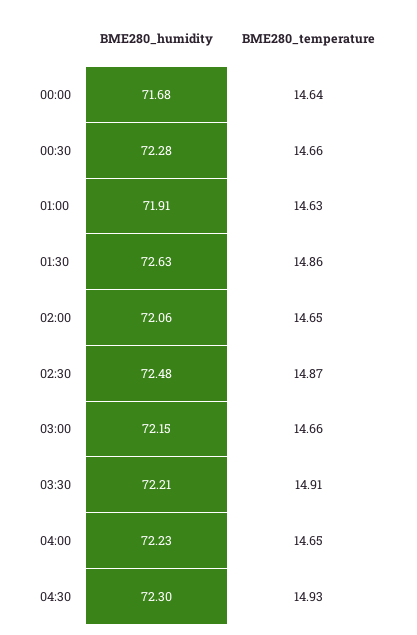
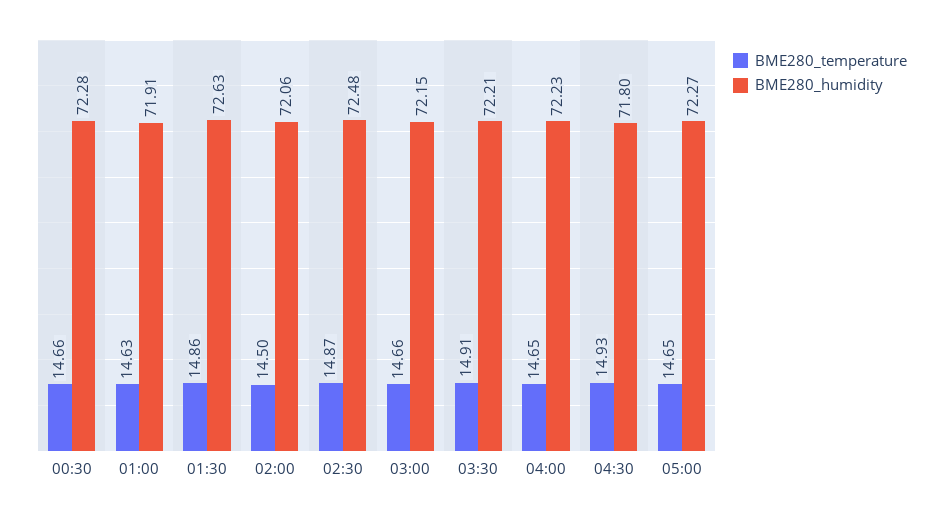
BME280_humidity, 00:00: 71.68 -> none
BME280_temperature, 00:00: 14.64 -> none
BME280_temperature, 02:00: 14.65 -> 14.5
BME280_humidity, 04:30: 72.3 -> 71.8
BME280_temperature, 05:00: none -> 14.65
BME280_humidity, 05:00: none -> 72.27

